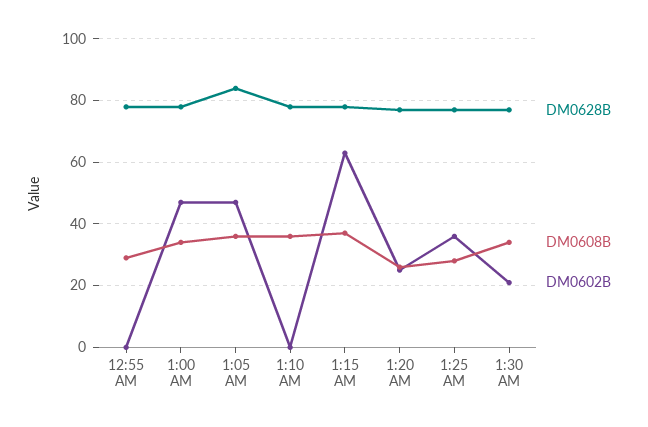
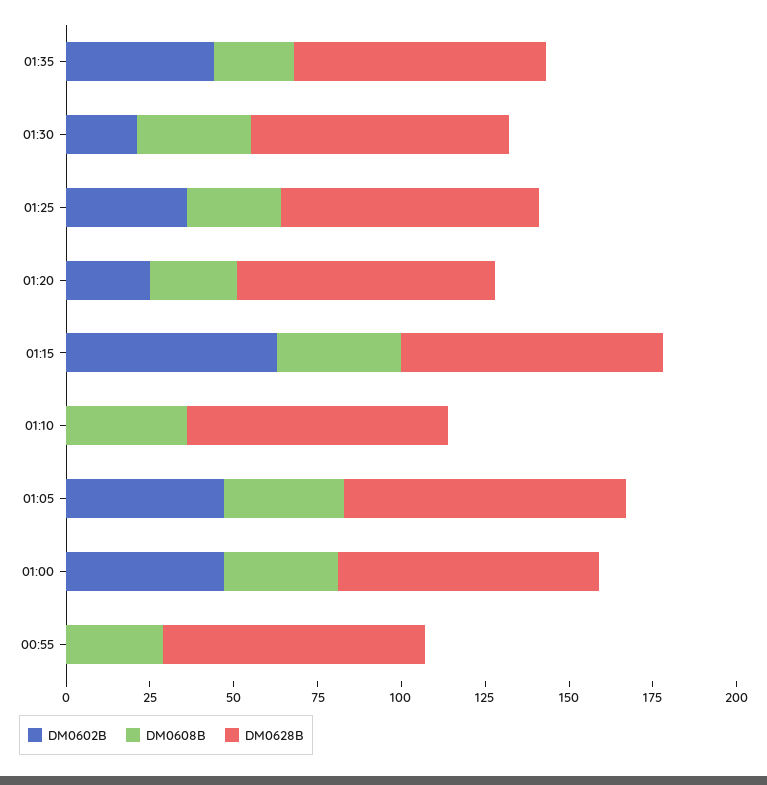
DM0602B, 01:35: none -> 45
DM0608B, 01:35: none -> 25
DM0628B, 01:35: none -> 75

